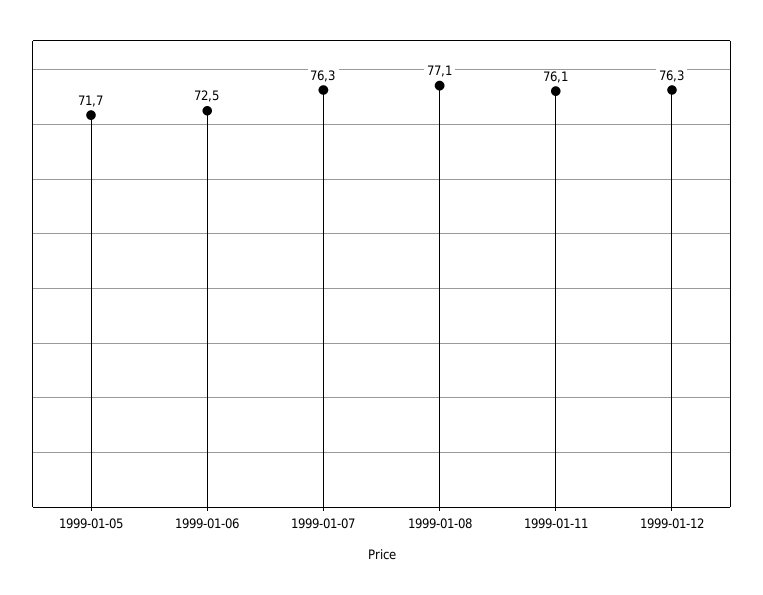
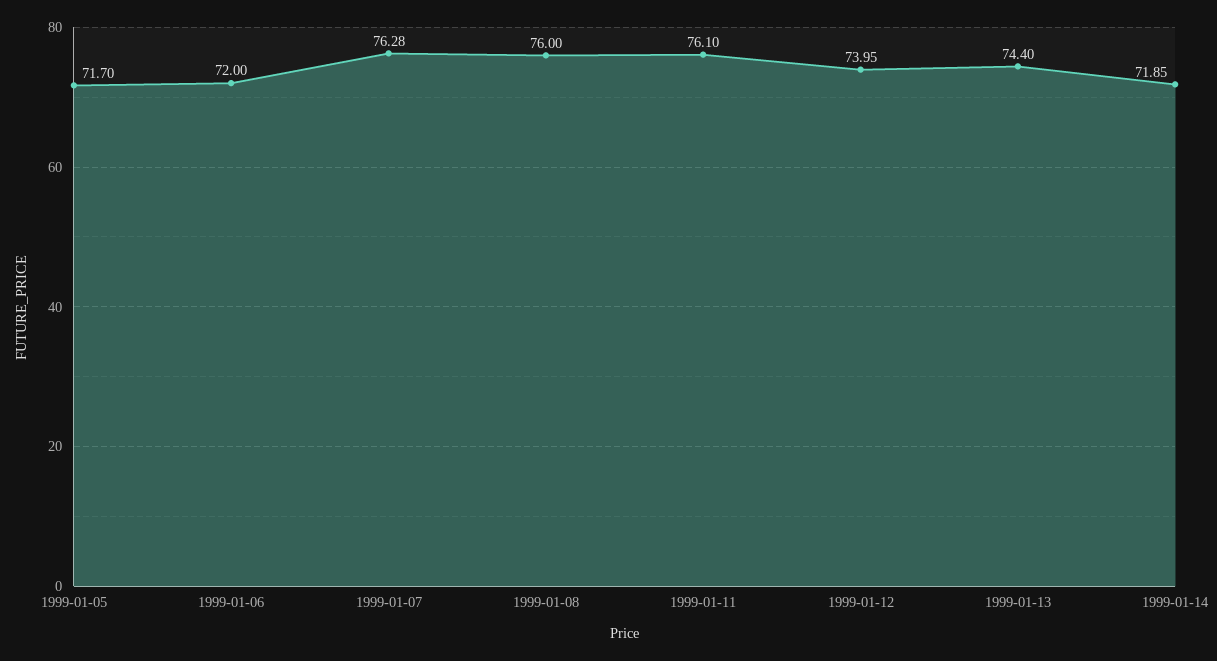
1999-01-06: 72.5 -> 72
1999-01-08: 77.1 -> 76
1999-01-12: 76.3 -> 73.95
1999-01-13: none -> 74.4
1999-01-14: none -> 71.85

